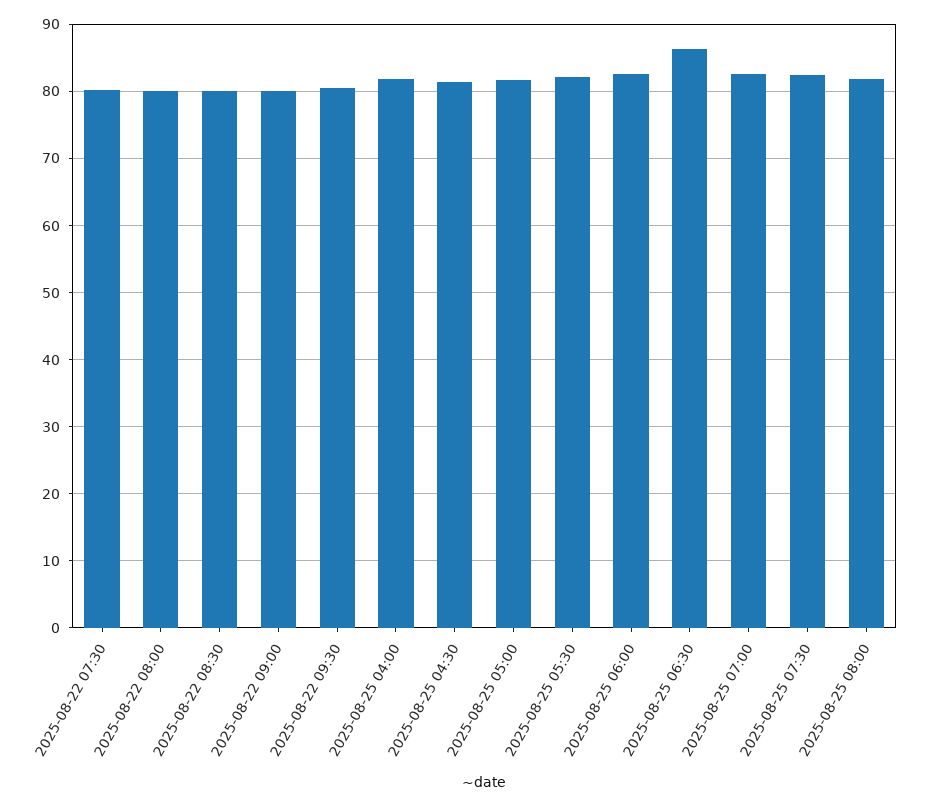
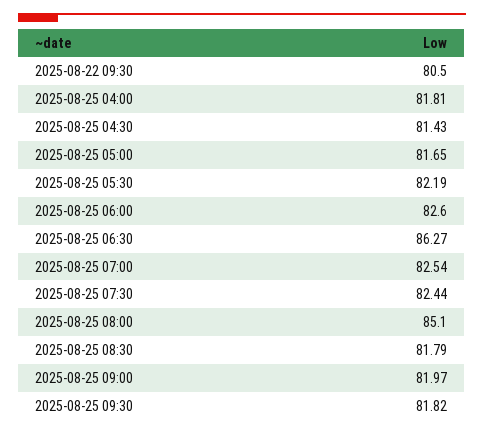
2025-08-22 07:30: 80 -> none
2025-08-22 08:00: 80 -> none
2025-08-22 08:30: 80 -> none
2025-08-22 09:00: 80 -> none
2025-08-25 08:00: 82 -> 85.1
2025-08-25 08:30: none -> 81.79
2025-08-25 09:00: none -> 81.97
2025-08-25 09:30: none -> 81.82

